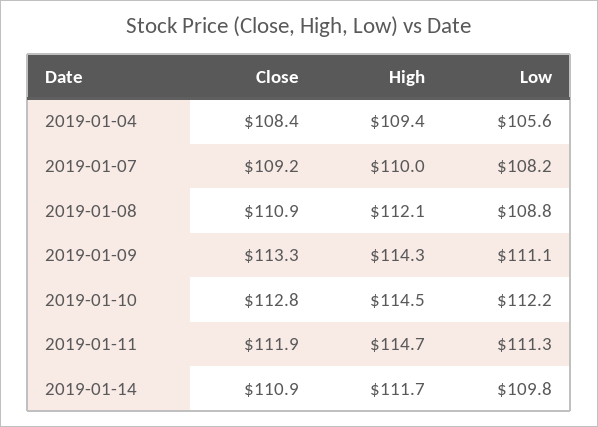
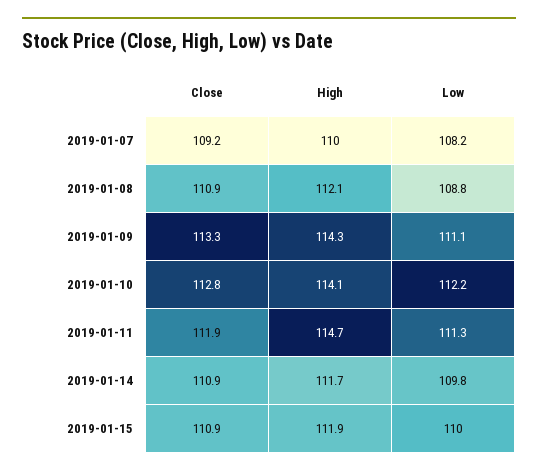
Close, 2019-01-04: 108.4 -> none
High, 2019-01-04: 109.4 -> none
Low, 2019-01-04: 105.6 -> none
High, 2019-01-10: 114.5 -> 114.1
Close, 2019-01-15: none -> 110.9
High, 2019-01-15: none -> 111.9
Low, 2019-01-15: none -> 110

